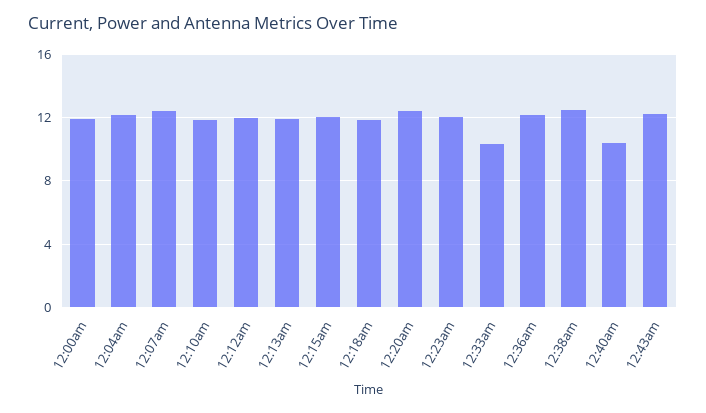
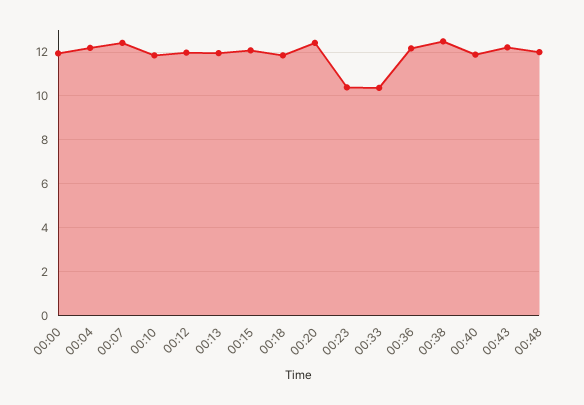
12:23am: 12 -> 10.5
12:40am: 10.5 -> 12
00:48: none -> 12

